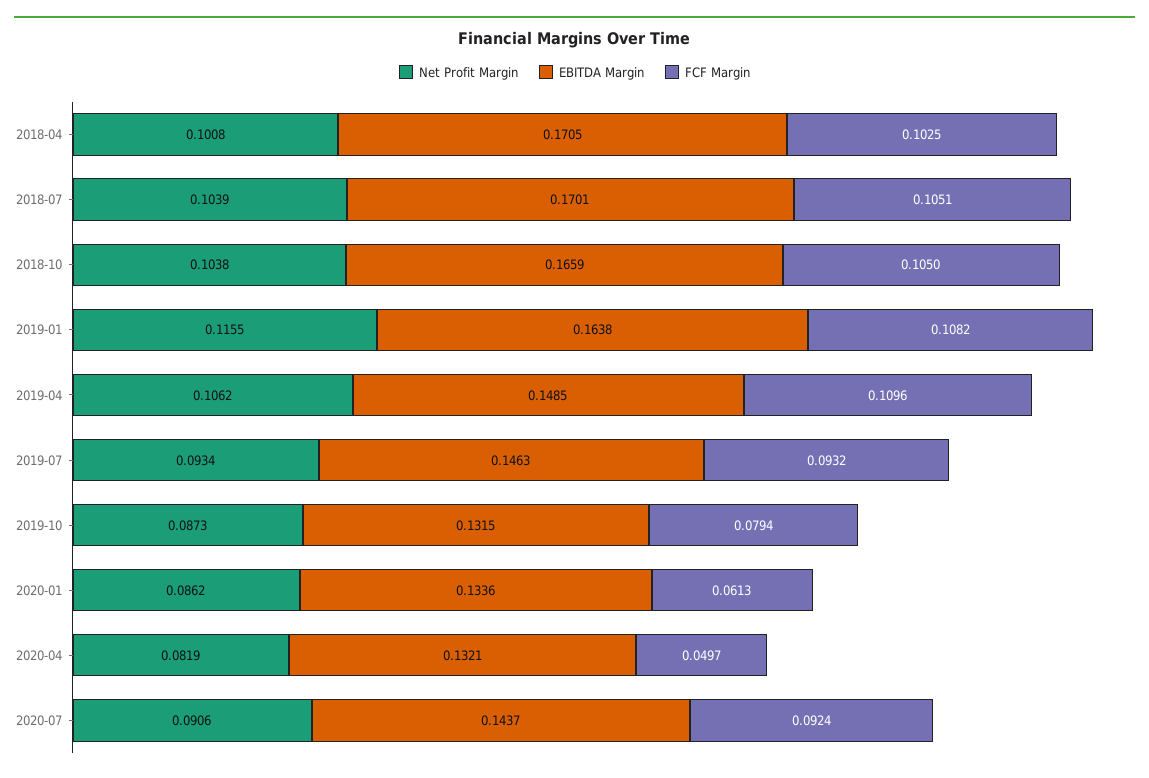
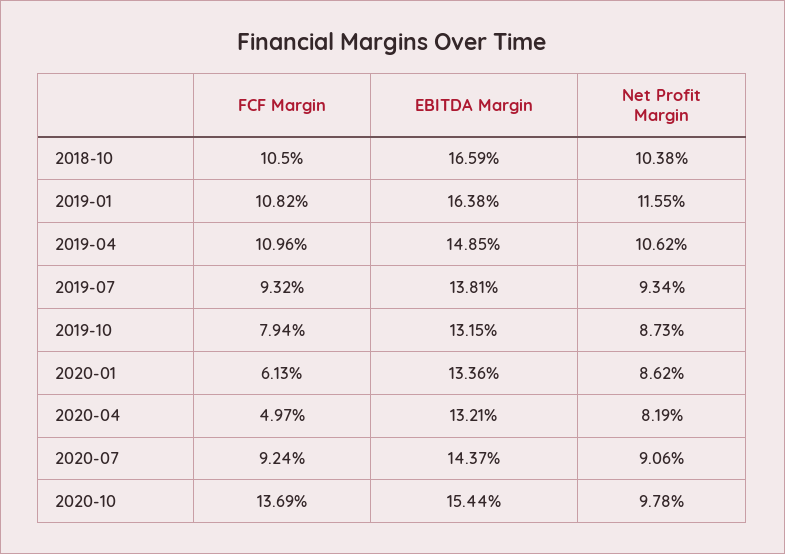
Net Profit Margin, 2018-04: 0.1008 -> none
EBITDA Margin, 2018-04: 0.1705 -> none
FCF Margin, 2018-04: 0.1025 -> none
Net Profit Margin, 2018-07: 0.1039 -> none
EBITDA Margin, 2018-07: 0.1701 -> none
FCF Margin, 2018-07: 0.1051 -> none
EBITDA Margin, 2019-07: 0.1463 -> 0.1381
FCF Margin, 2020-10: none -> 0.1369
EBITDA Margin, 2020-10: none -> 0.1544
Net Profit Margin, 2020-10: none -> 0.0978

